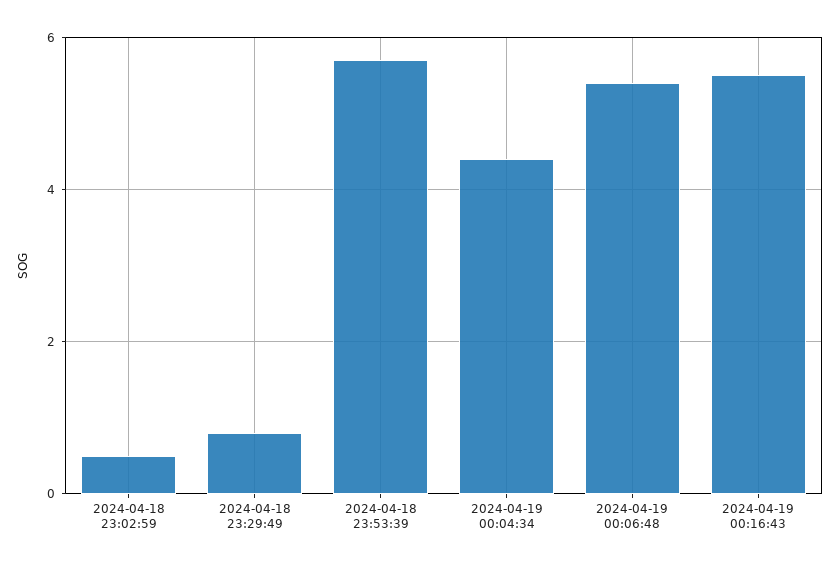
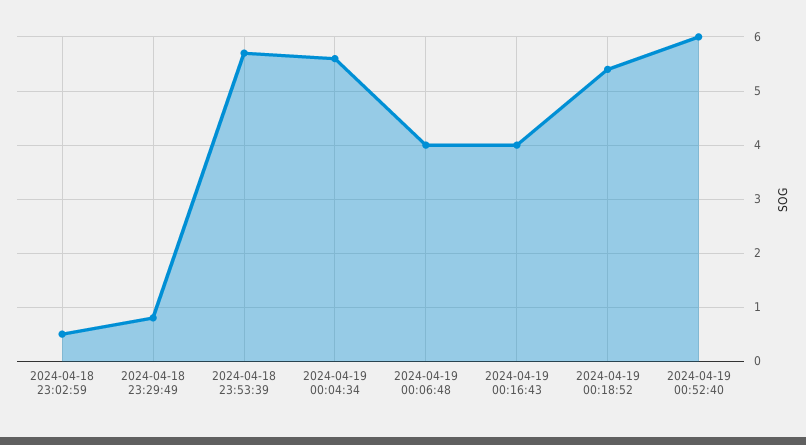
2024-04-19 00:04:34: 4.5 -> 5.5
2024-04-19 00:06:48: 5.5 -> 4
2024-04-19 00:16:43: 5.5 -> 4
2024-04-19 00:18:52: none -> 5.5
2024-04-19 00:52:40: none -> 6

